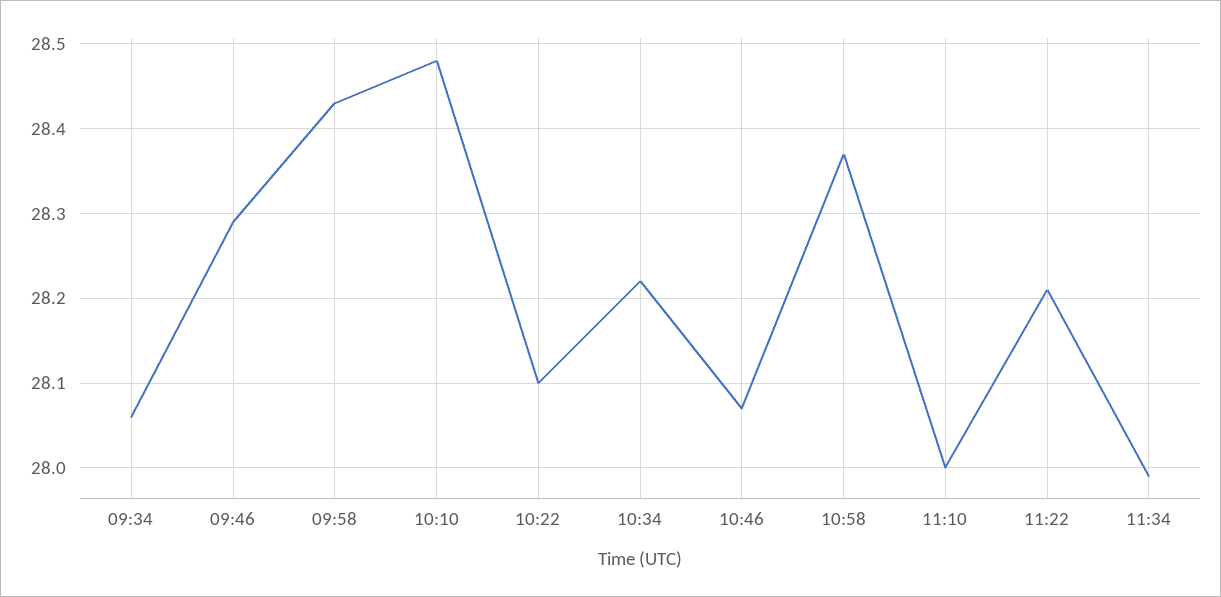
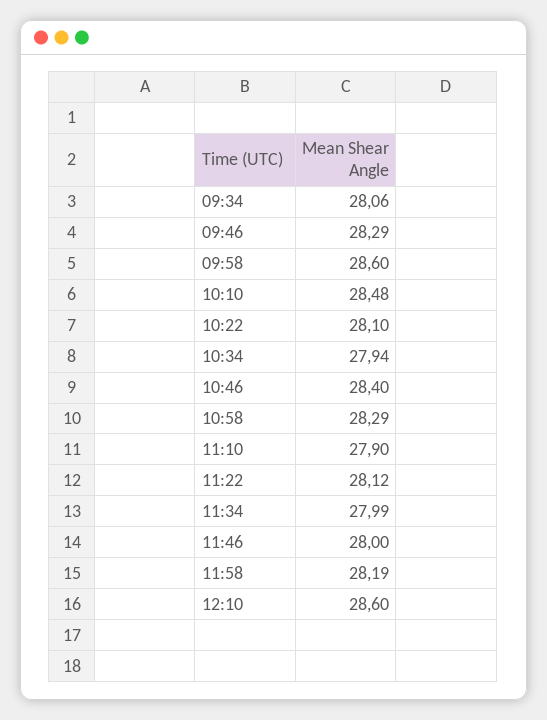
09:58: 28.43 -> 28.6
10:34: 28.22 -> 27.94
10:46: 28.07 -> 28.4
10:58: 28.37 -> 28.29
11:10: 28 -> 27.9
11:22: 28.21 -> 28.12
11:46: none -> 28
11:58: none -> 28.19
12:10: none -> 28.6

